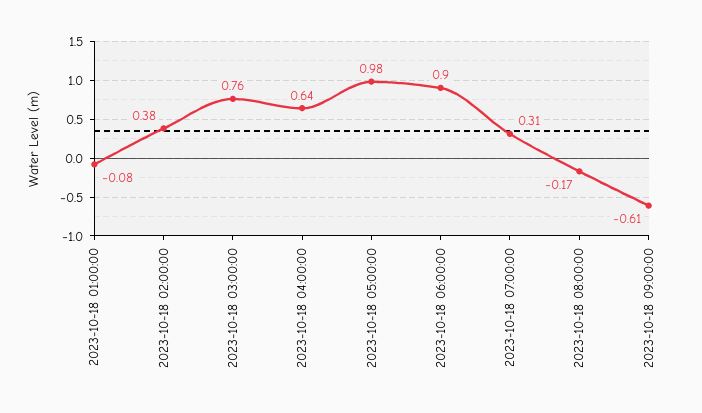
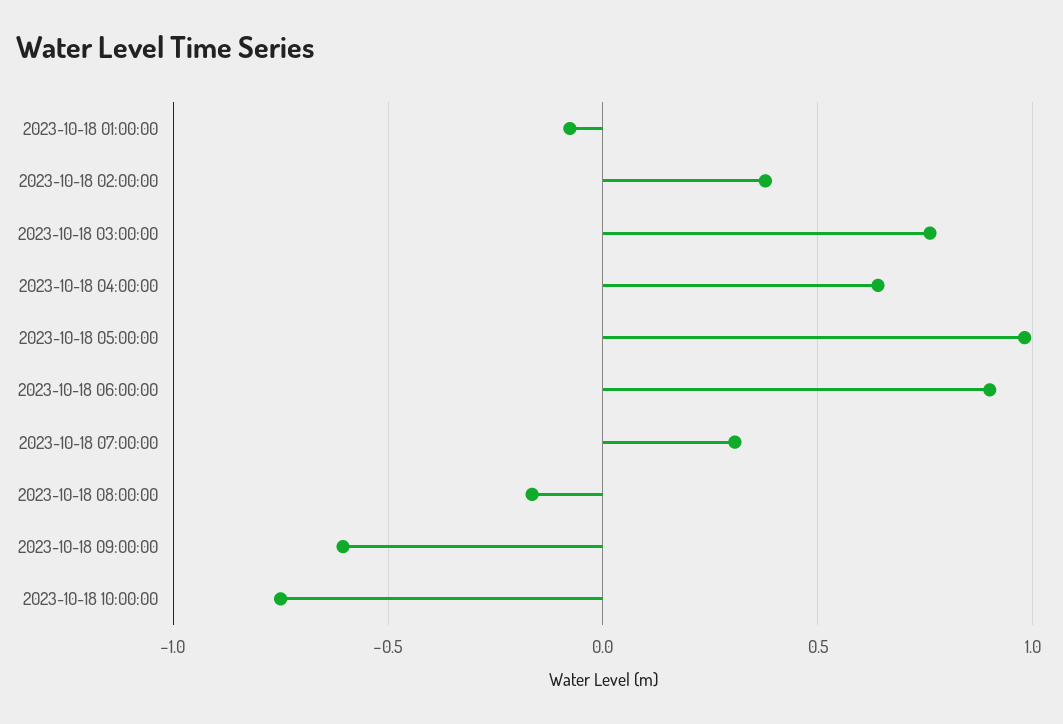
2023-10-18 10:00:00: none -> -0.75

